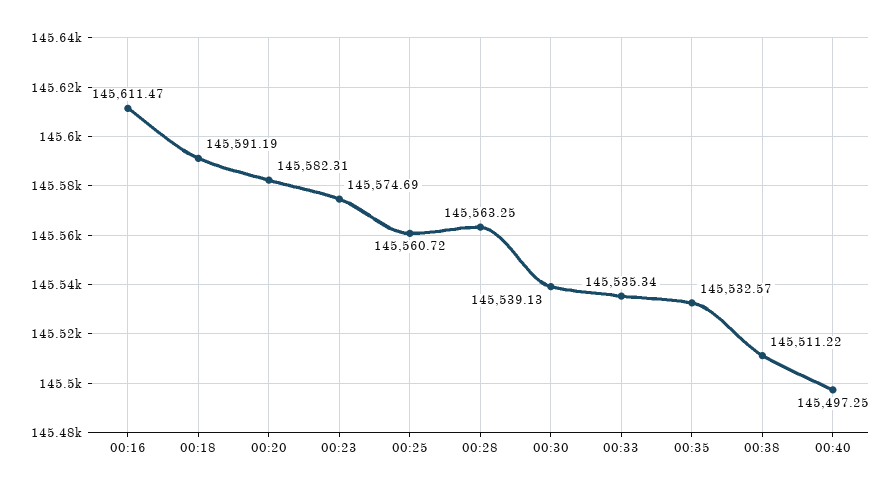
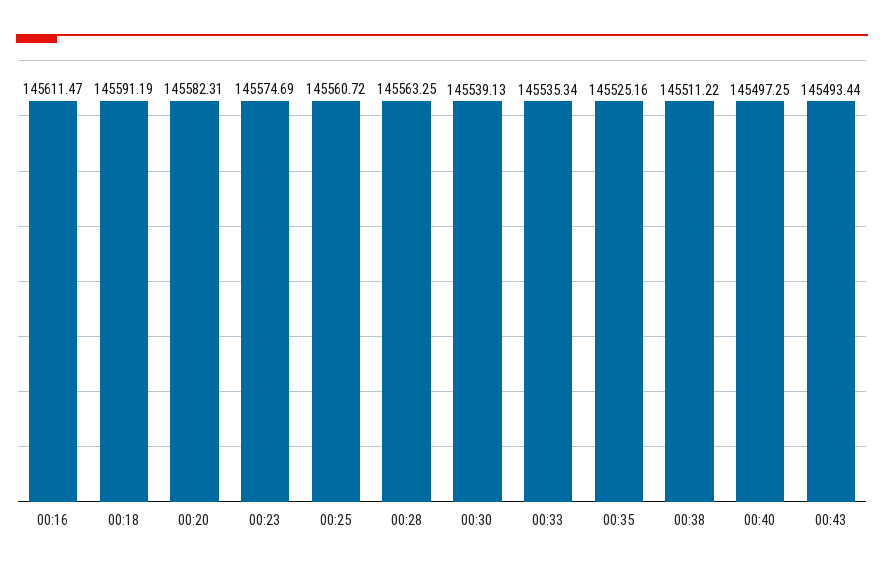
00:35: 145532.57 -> 145525.16
00:43: none -> 145493.44

